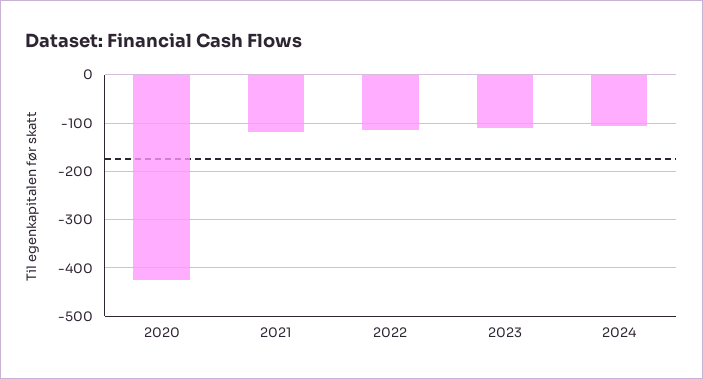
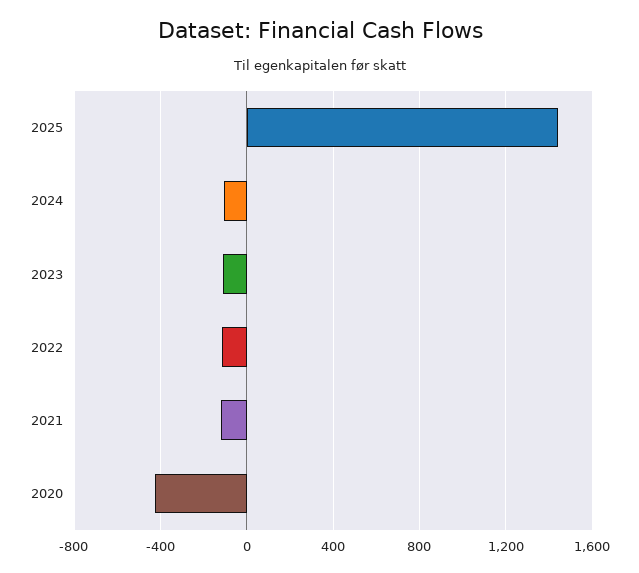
2025: none -> 1450

